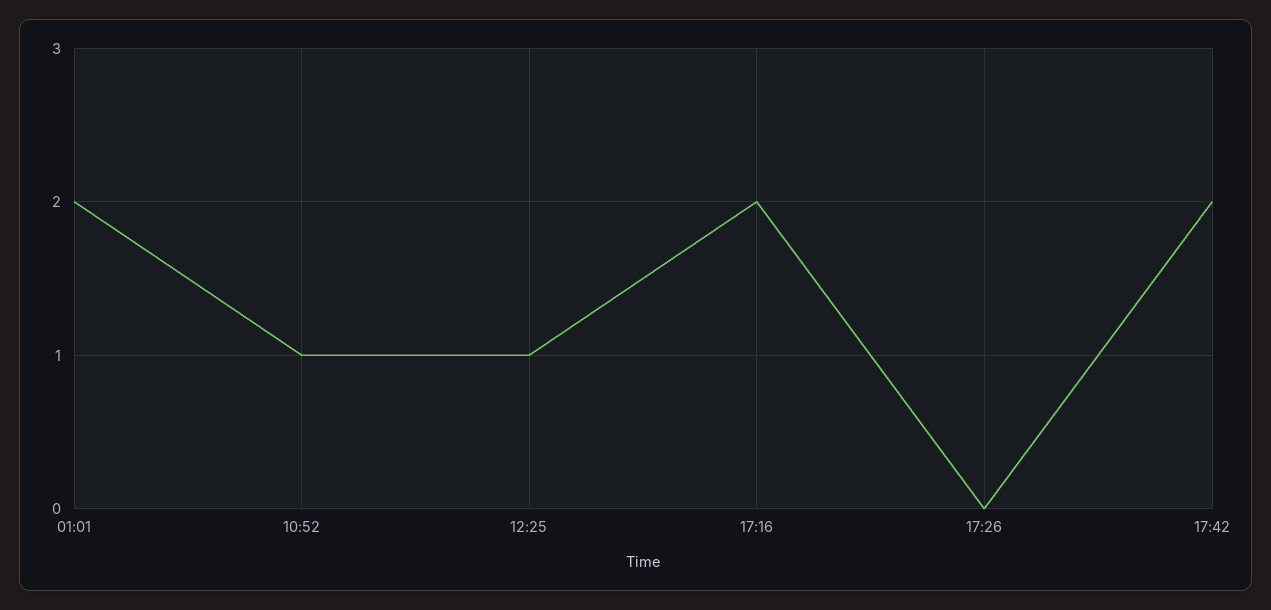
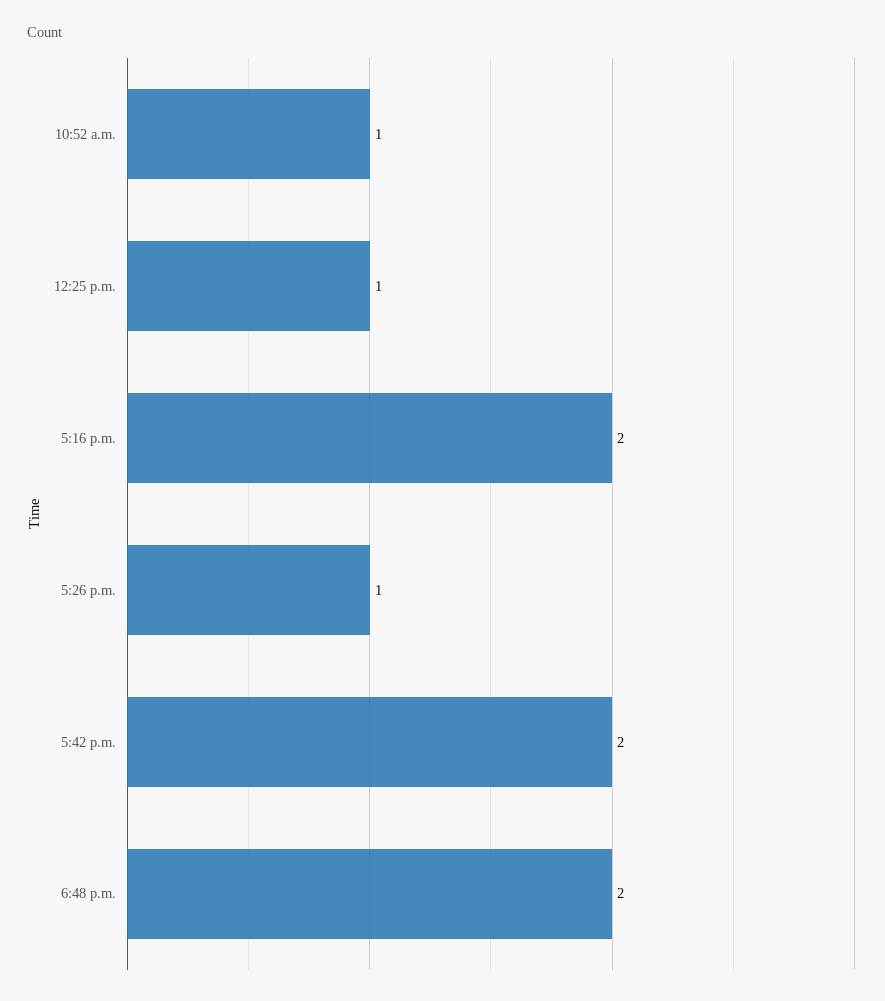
01:01: 2 -> none
17:26: 0 -> 1
6:48 p.m.: none -> 2

